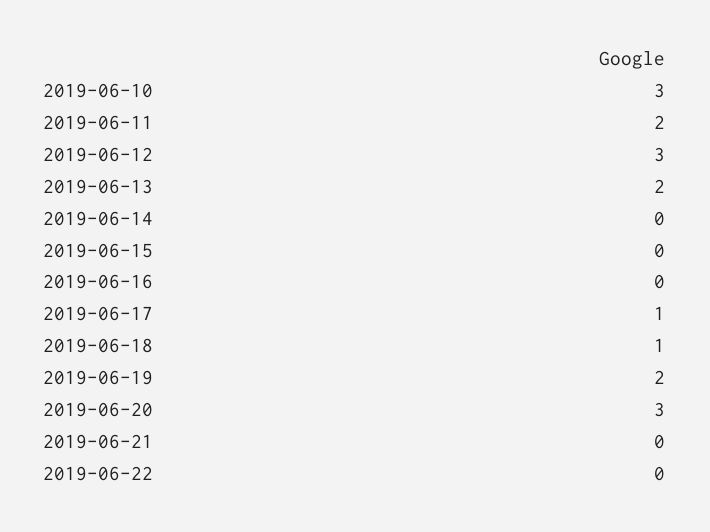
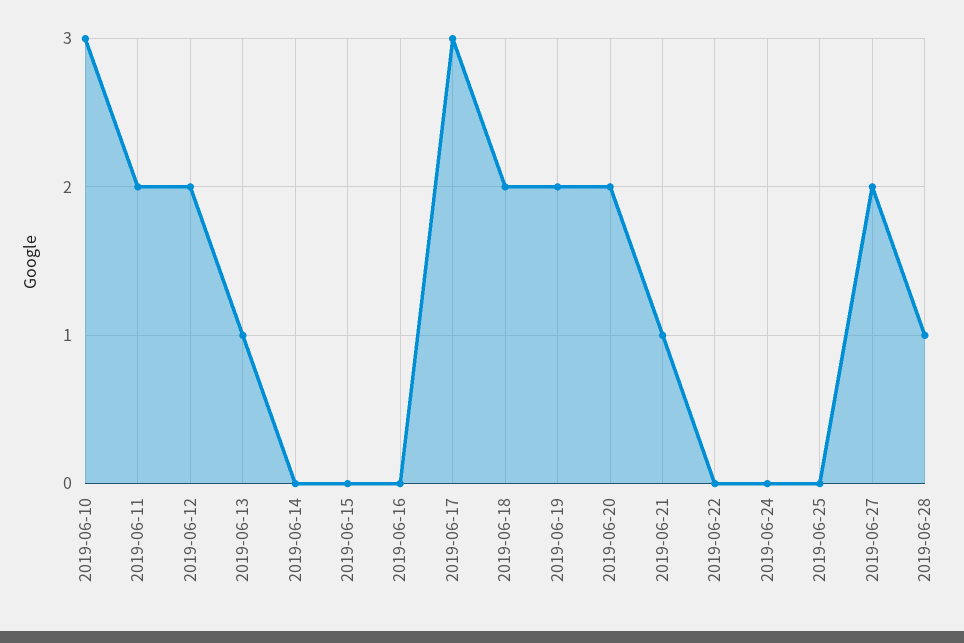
2019-06-12: 3 -> 2
2019-06-13: 2 -> 1
2019-06-17: 1 -> 3
2019-06-18: 1 -> 2
2019-06-20: 3 -> 2
2019-06-21: 0 -> 1
2019-06-24: none -> 0
2019-06-25: none -> 0
2019-06-27: none -> 2
2019-06-28: none -> 1

